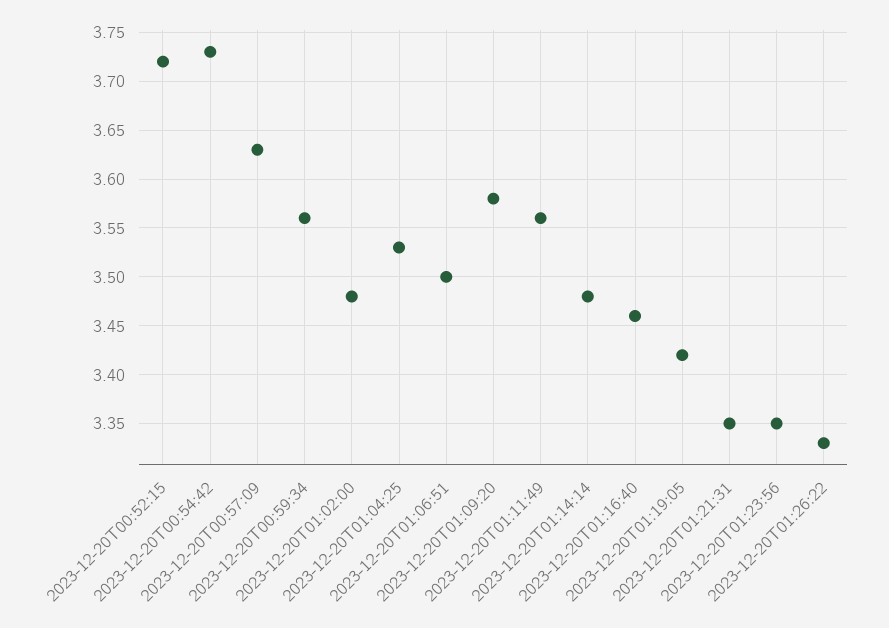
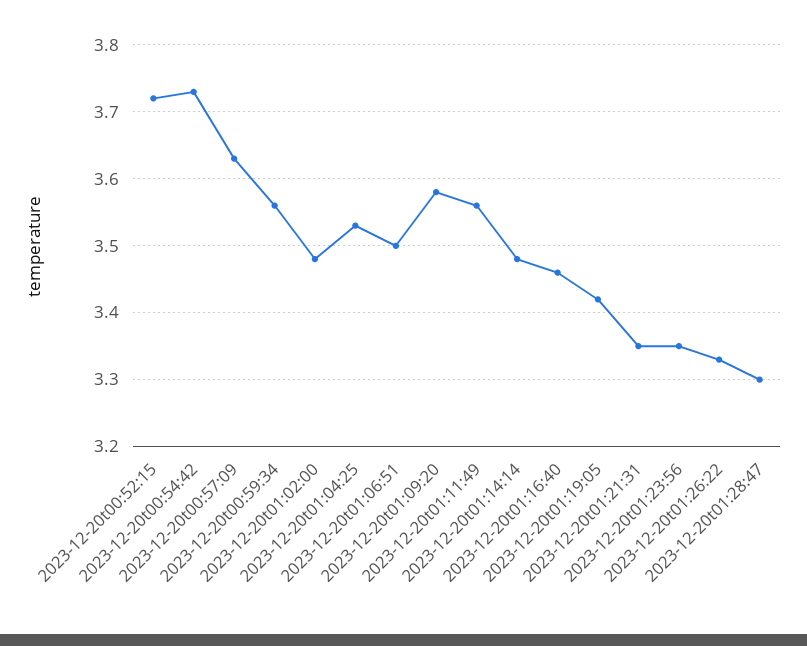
2023-12-20t01:28:47: none -> 3.3

